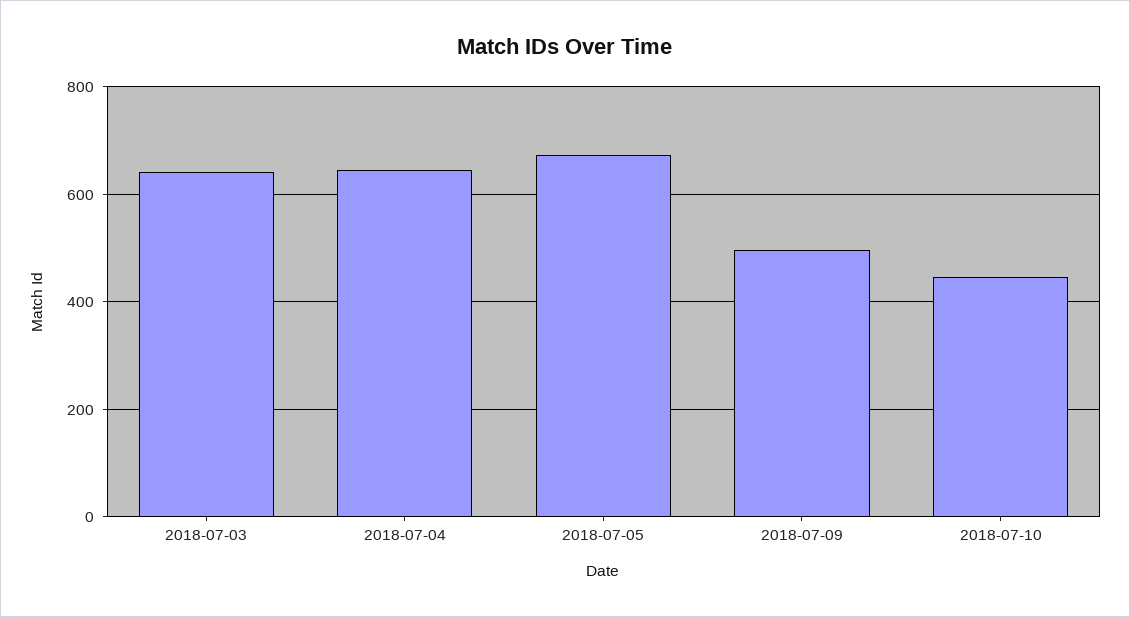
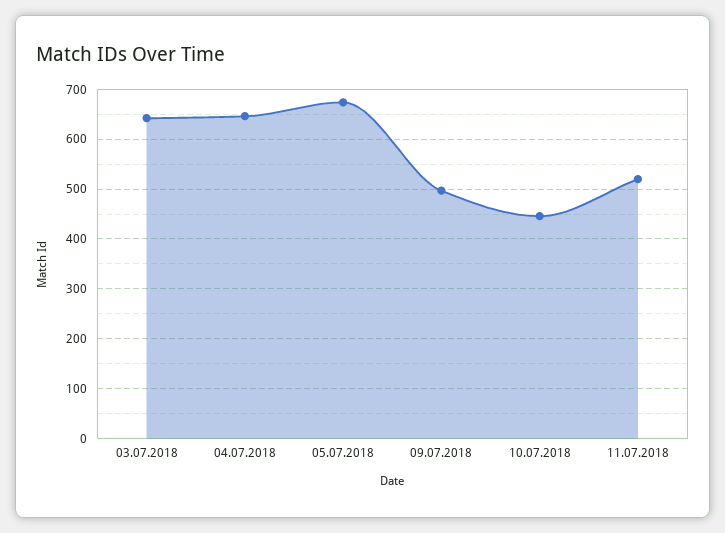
11.07.2018: none -> 520

